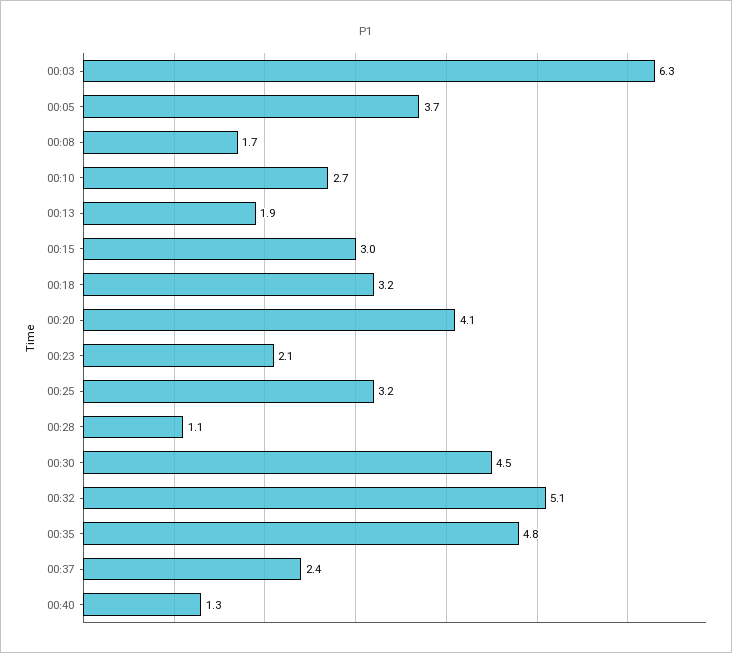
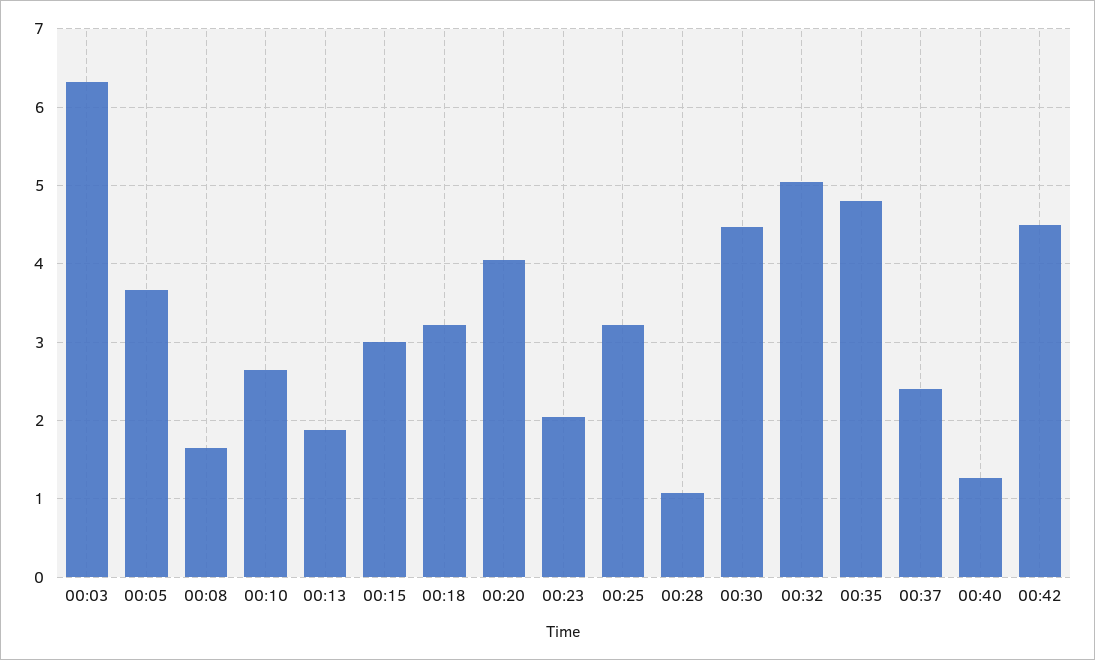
00:42: none -> 4.5

